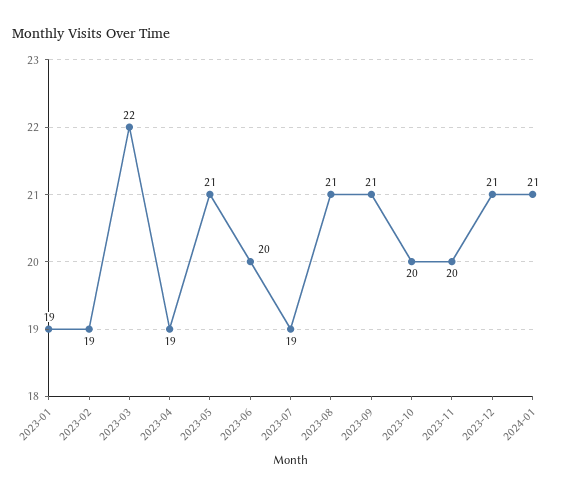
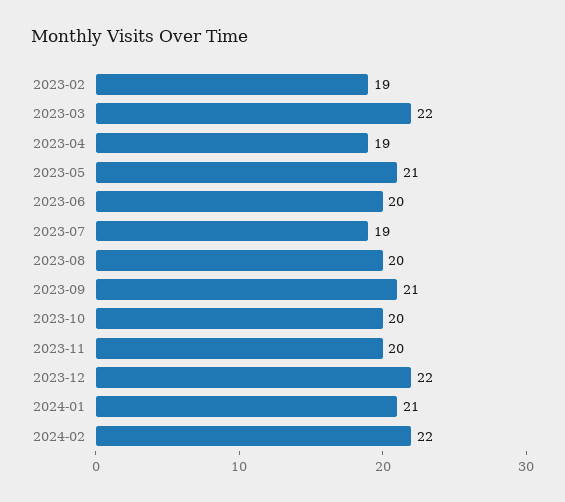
2023-01: 19 -> none
2023-08: 21 -> 20
2023-12: 21 -> 22
2024-02: none -> 22

